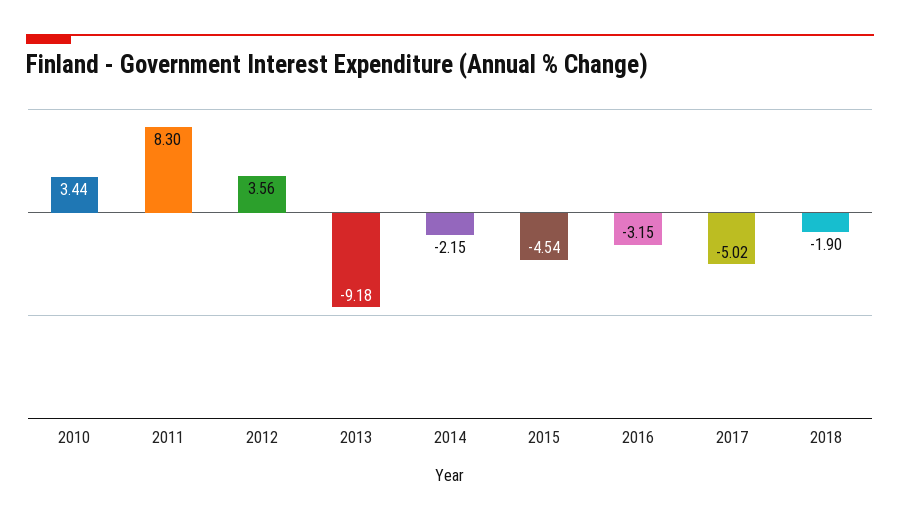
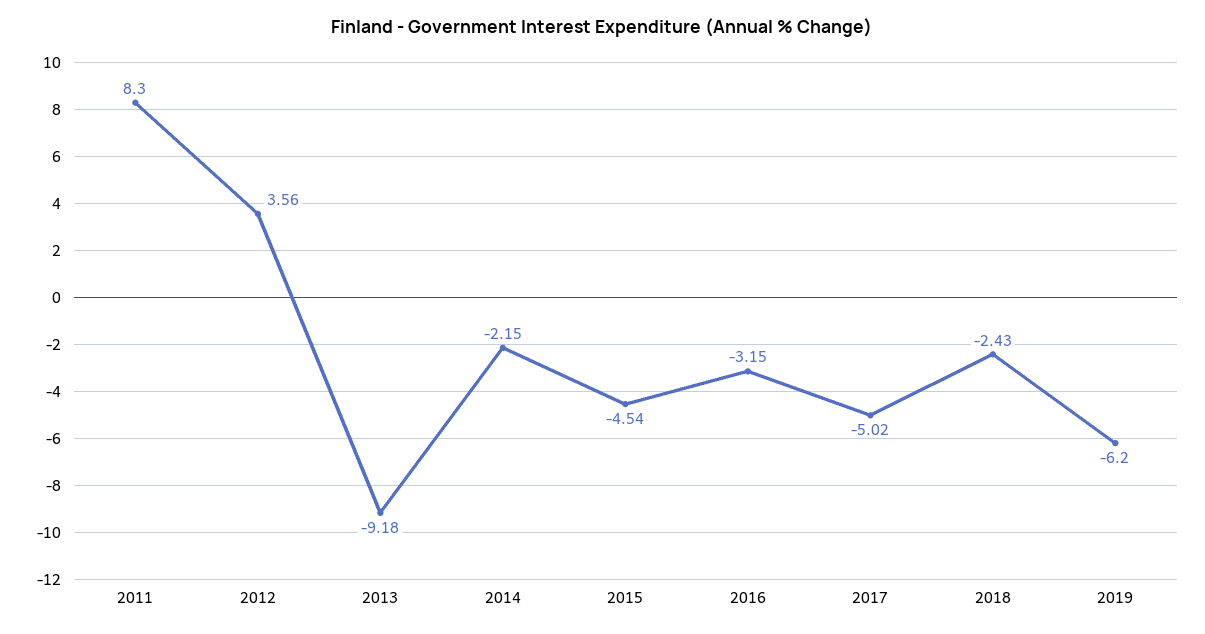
2010: 3.44 -> none
2018: -1.9 -> -2.43
2019: none -> -6.2

